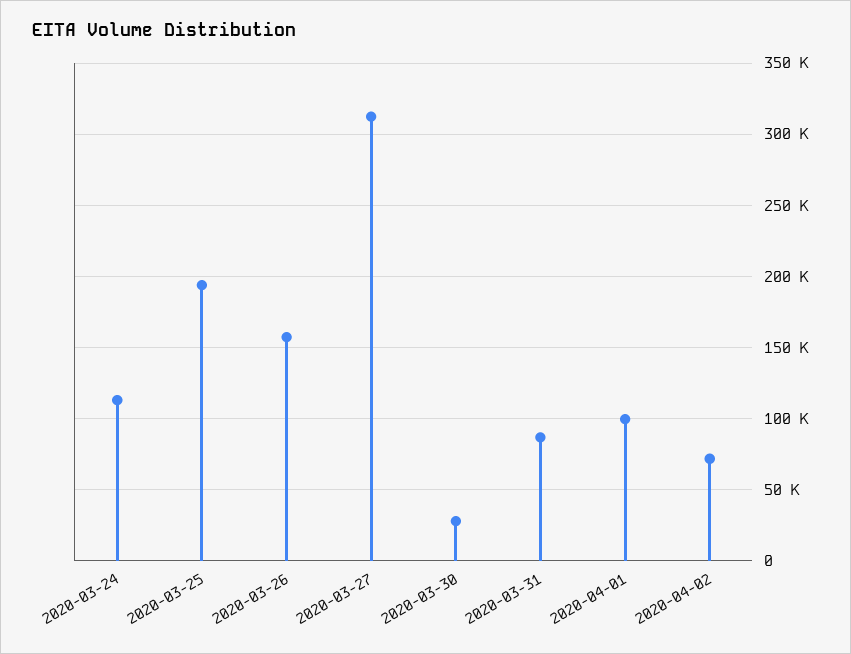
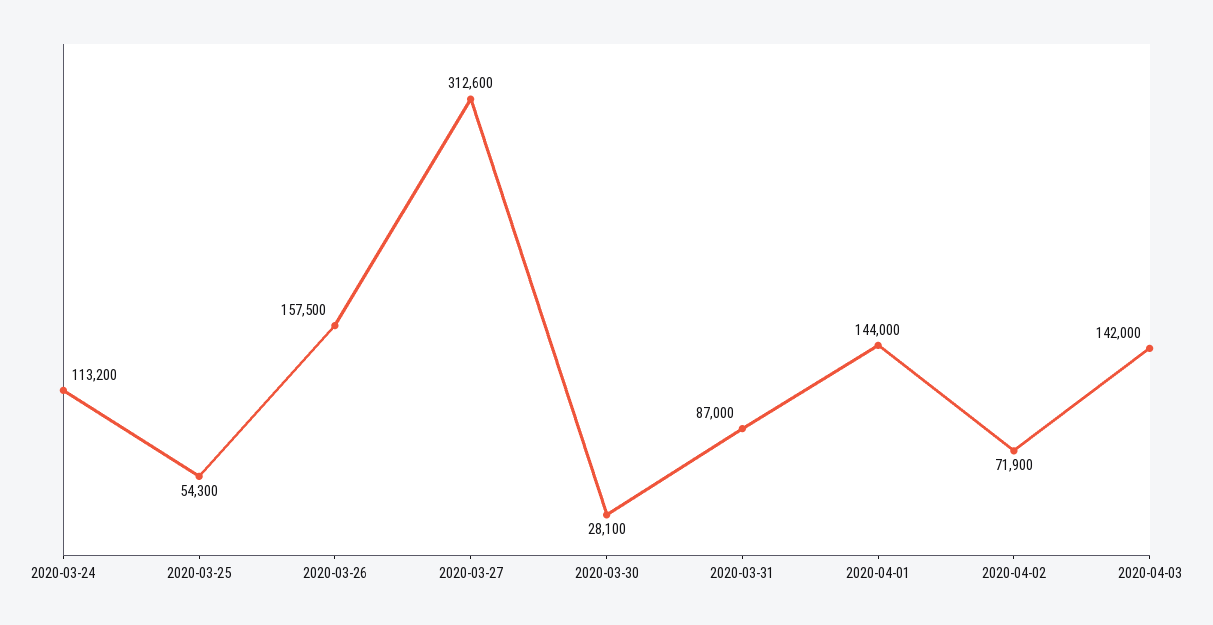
2020-03-25: 195000 -> 54300
2020-04-01: 100000 -> 144000
2020-04-03: none -> 142000

